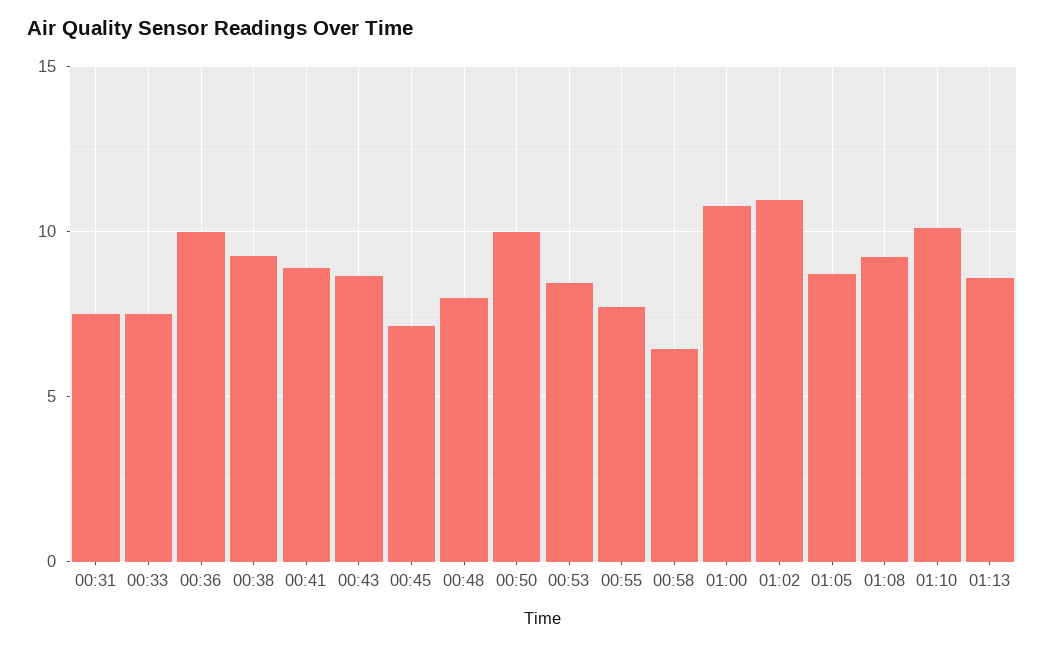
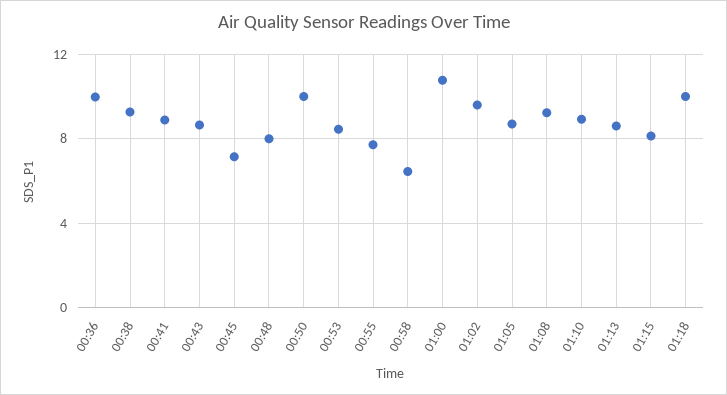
00:31: 7.5 -> none
00:33: 7.5 -> none
01:02: 11 -> 9.5
01:10: 10 -> 9
01:15: none -> 8
01:18: none -> 10

